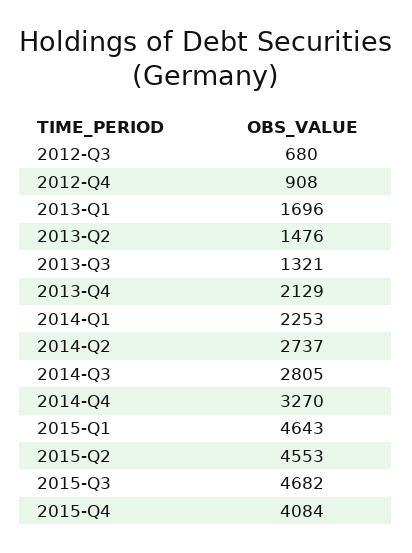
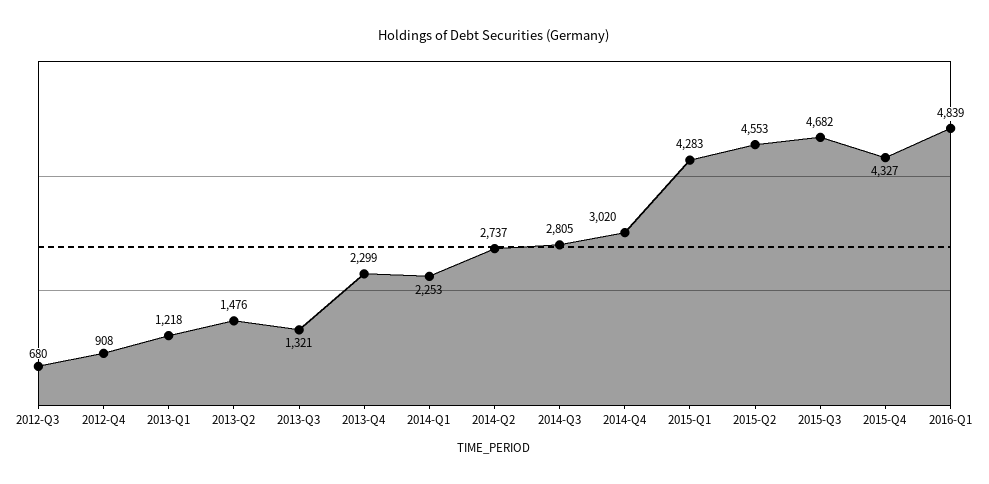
2013-Q1: 1696 -> 1218
2013-Q4: 2129 -> 2299
2014-Q4: 3270 -> 3020
2015-Q1: 4643 -> 4283
2015-Q4: 4084 -> 4327
2016-Q1: none -> 4839

